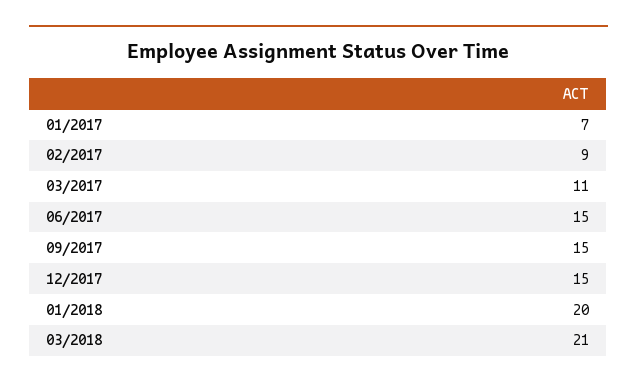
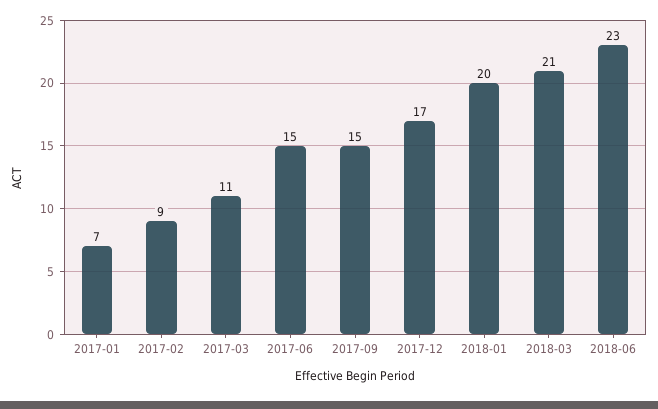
12/2017: 15 -> 17
2018-06: none -> 23

